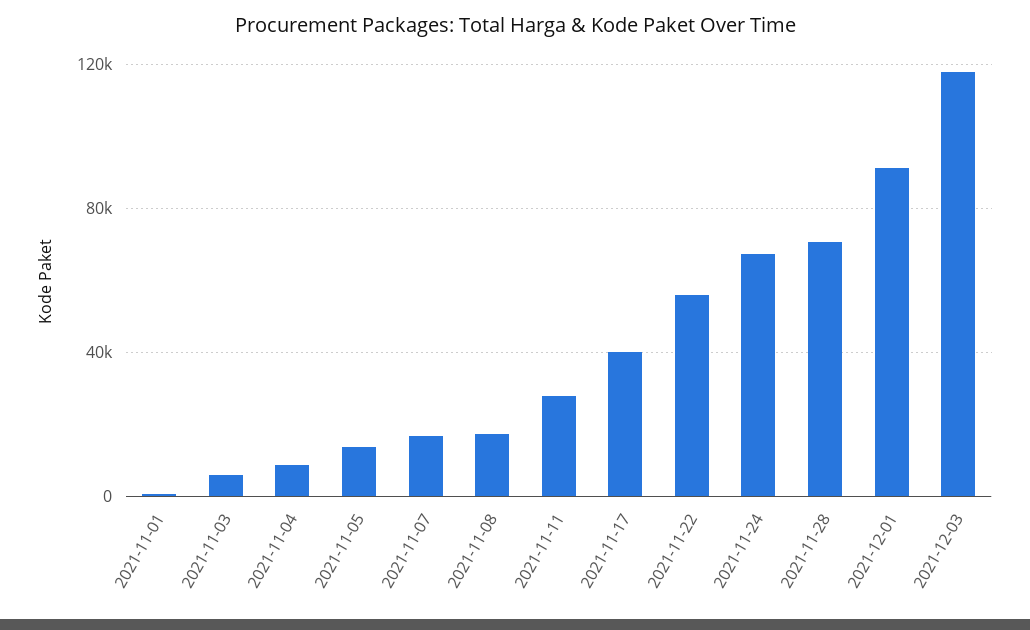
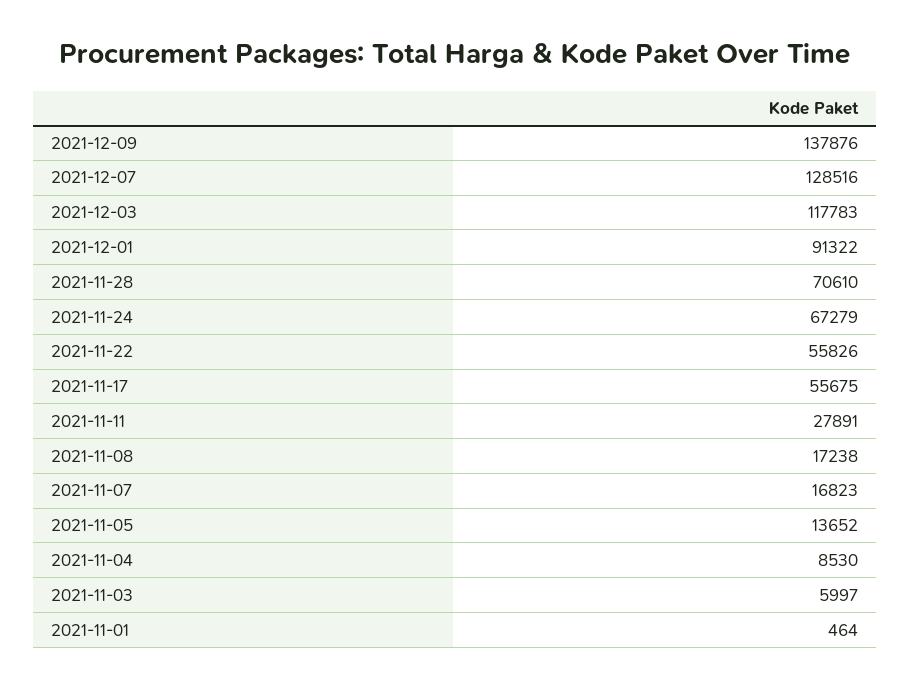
2021-11-17: 40000 -> 55675
2021-12-09: none -> 137876
2021-12-07: none -> 128516

